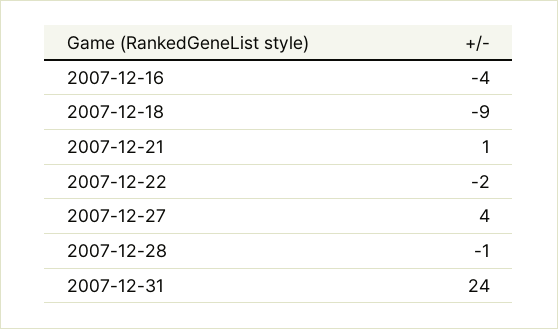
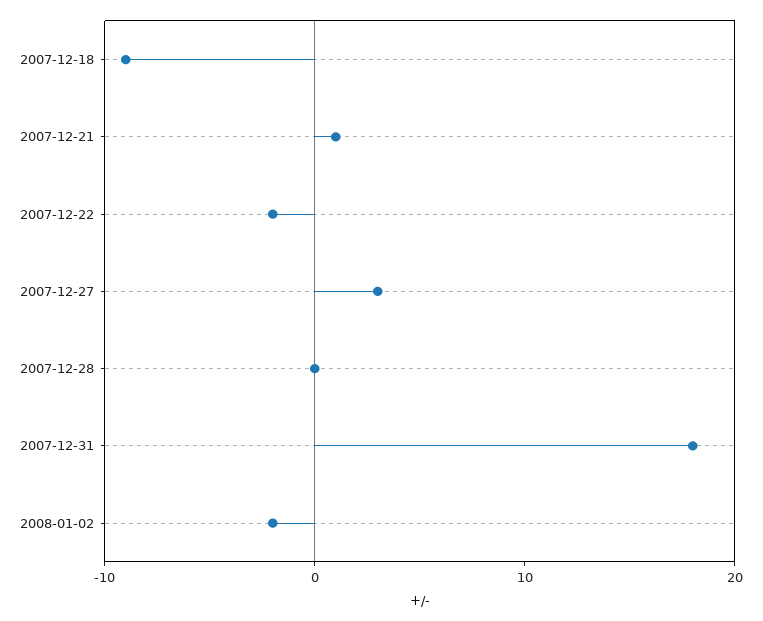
2007-12-16: -4 -> none
2007-12-27: 4 -> 3
2007-12-28: -1 -> 0
2007-12-31: 24 -> 18
2008-01-02: none -> -2

